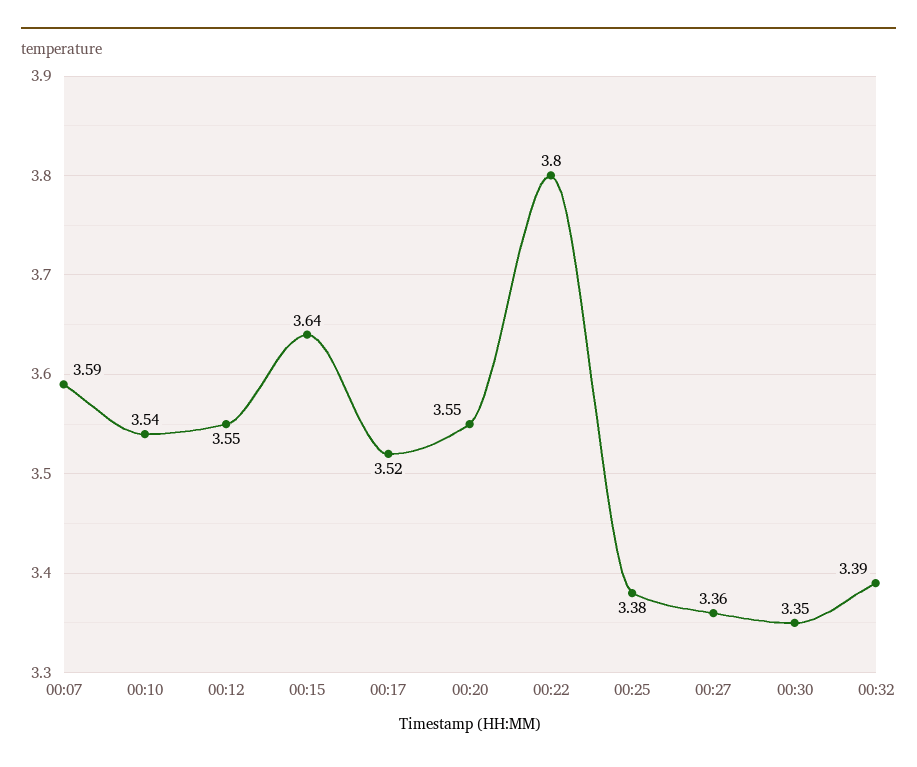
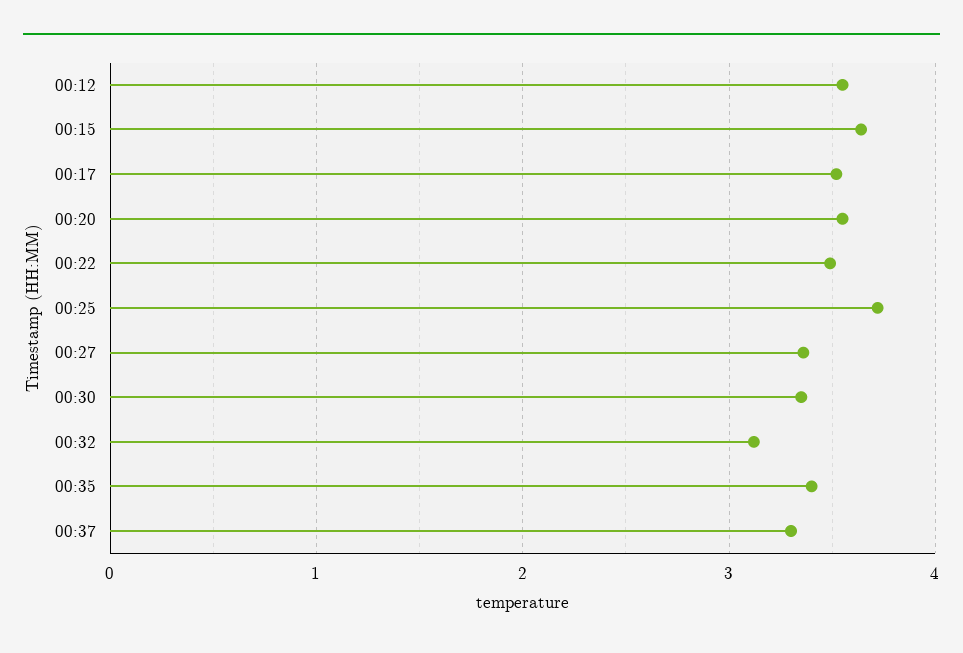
00:07: 3.59 -> none
00:10: 3.54 -> none
00:22: 3.8 -> 3.5
00:25: 3.38 -> 3.7
00:32: 3.39 -> 3.1
00:35: none -> 3.4
00:37: none -> 3.3

